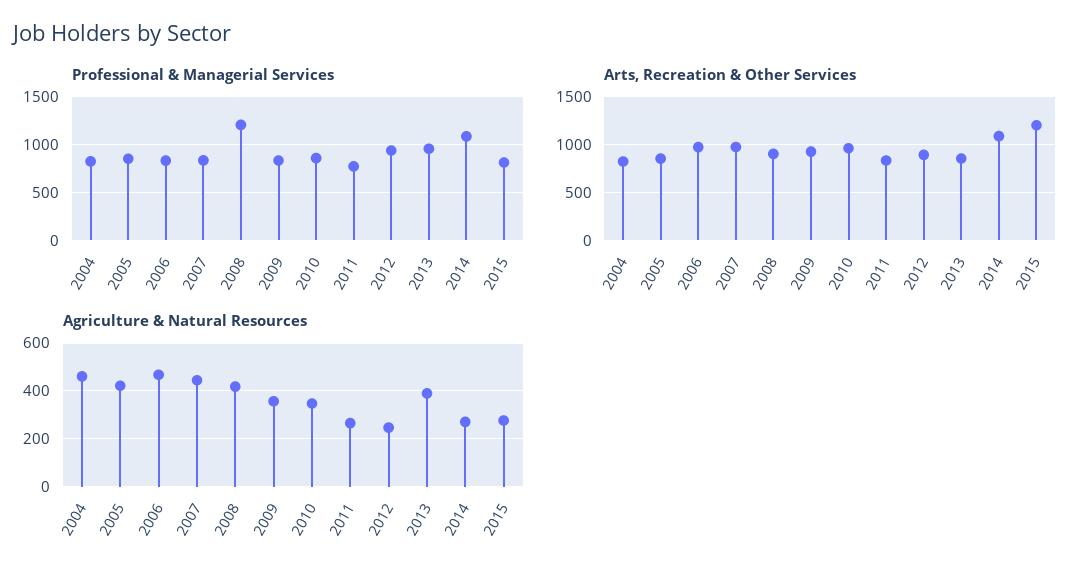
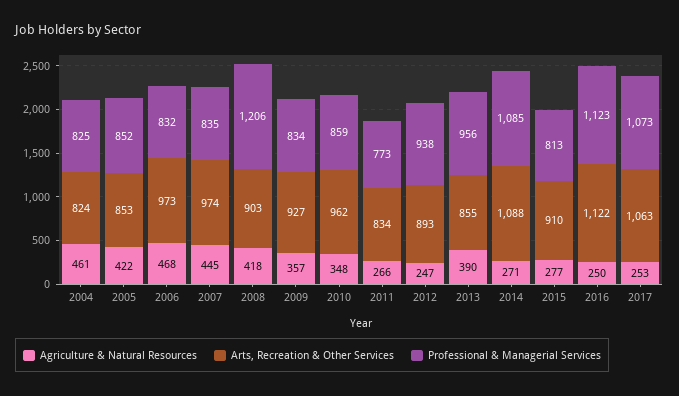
Arts, Recreation & Other Services, 2015: 1200 -> 910
Agriculture & Natural Resources, 2016: none -> 250
Arts, Recreation & Other Services, 2016: none -> 1122
Professional & Managerial Services, 2016: none -> 1123
Agriculture & Natural Resources, 2017: none -> 253
Arts, Recreation & Other Services, 2017: none -> 1063
Professional & Managerial Services, 2017: none -> 1073

